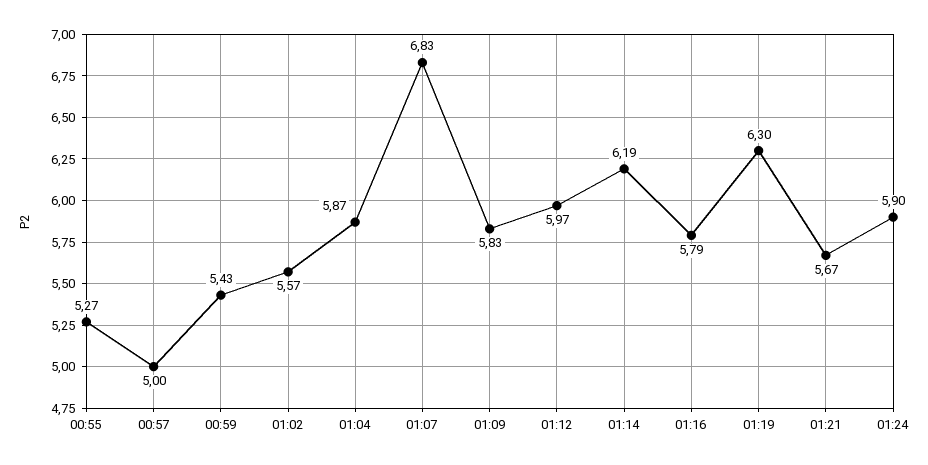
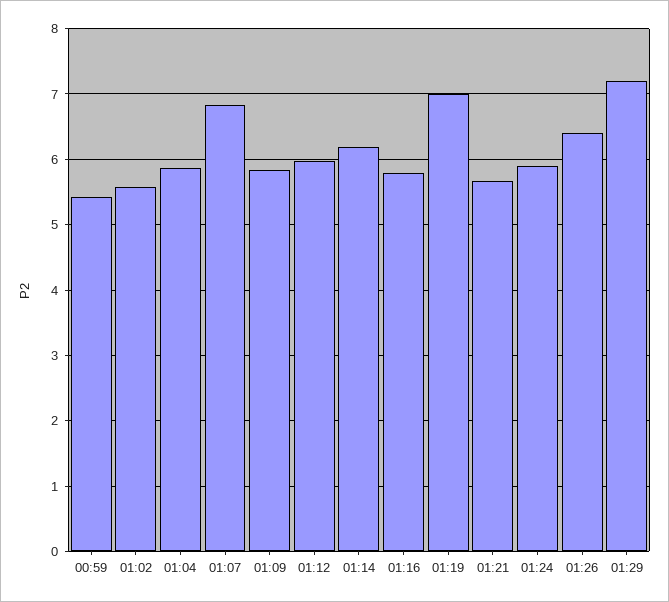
00:55: 5.27 -> none
00:57: 5 -> none
01:19: 6.3 -> 7
01:26: none -> 6.4
01:29: none -> 7.2

